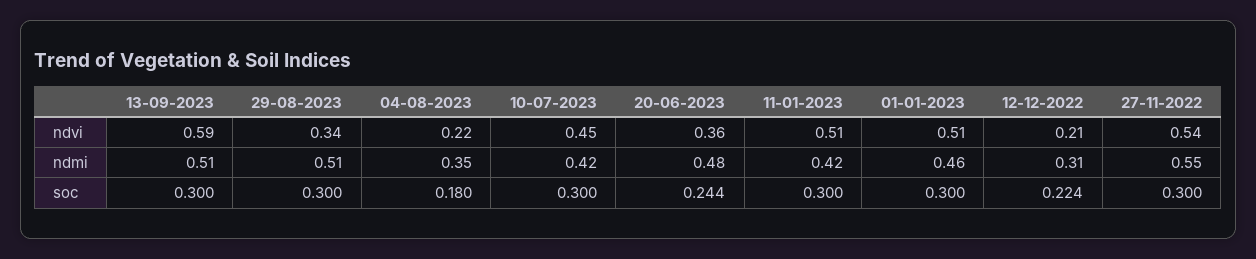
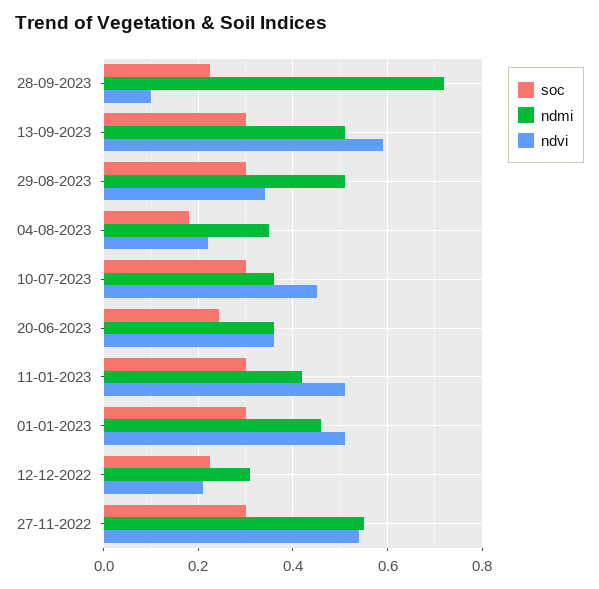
ndmi, 10-07-2023: 0.42 -> 0.36
ndmi, 20-06-2023: 0.48 -> 0.36
soc, 28-09-2023: none -> 0.22
ndmi, 28-09-2023: none -> 0.72
ndvi, 28-09-2023: none -> 0.1

